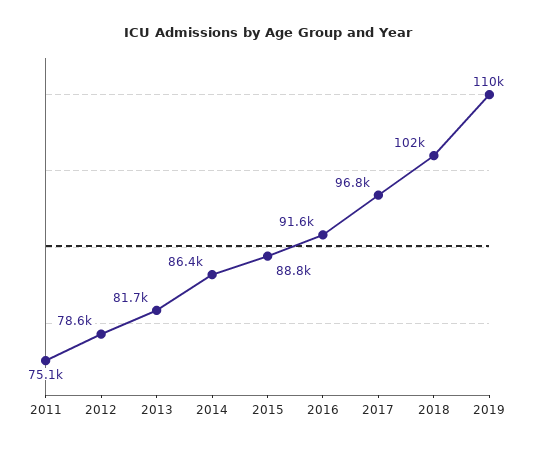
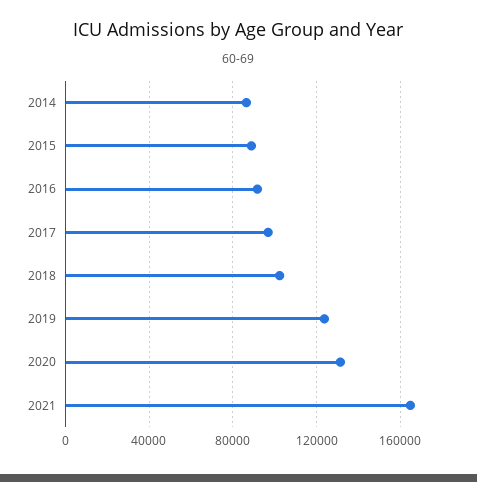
2011: 75100 -> none
2012: 78600 -> none
2013: 81700 -> none
2019: 110000 -> 125000
2020: none -> 130000
2021: none -> 165000

